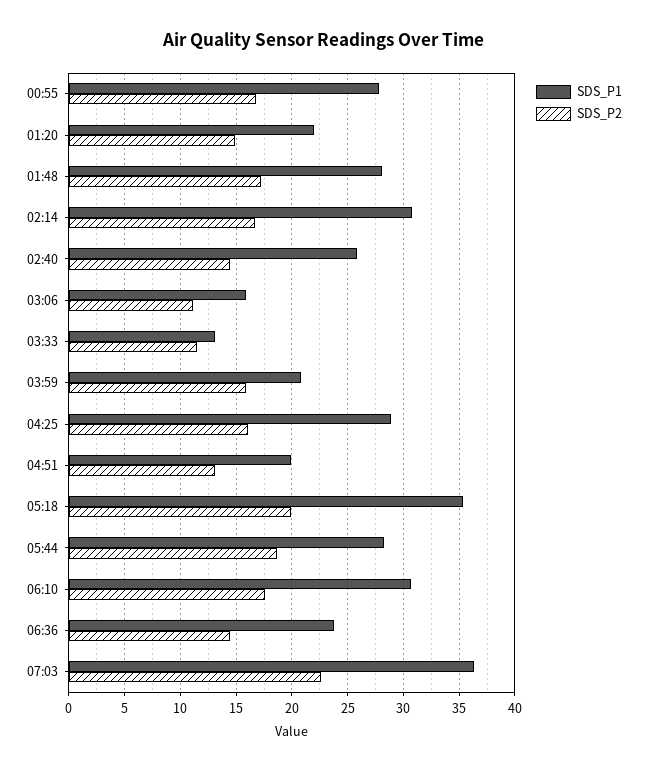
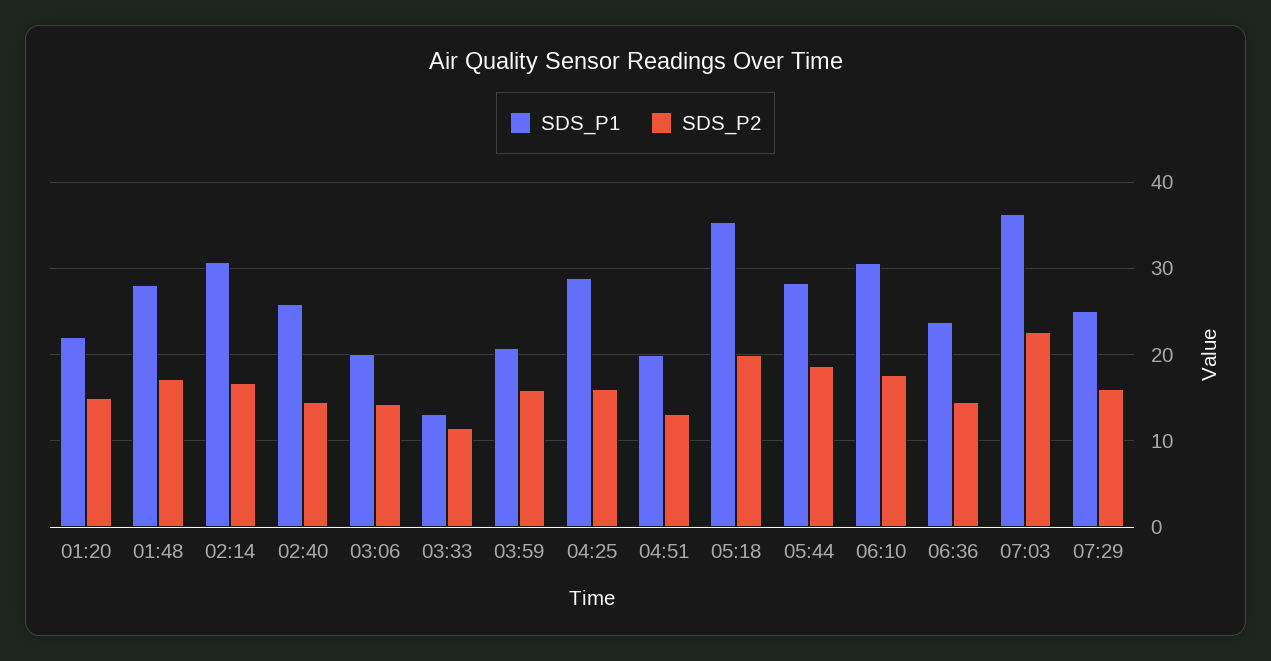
SDS_P1, 00:55: 28 -> none
SDS_P2, 00:55: 17 -> none
SDS_P1, 03:06: 16 -> 20
SDS_P2, 03:06: 11 -> 14
SDS_P1, 07:29: none -> 25
SDS_P2, 07:29: none -> 16

